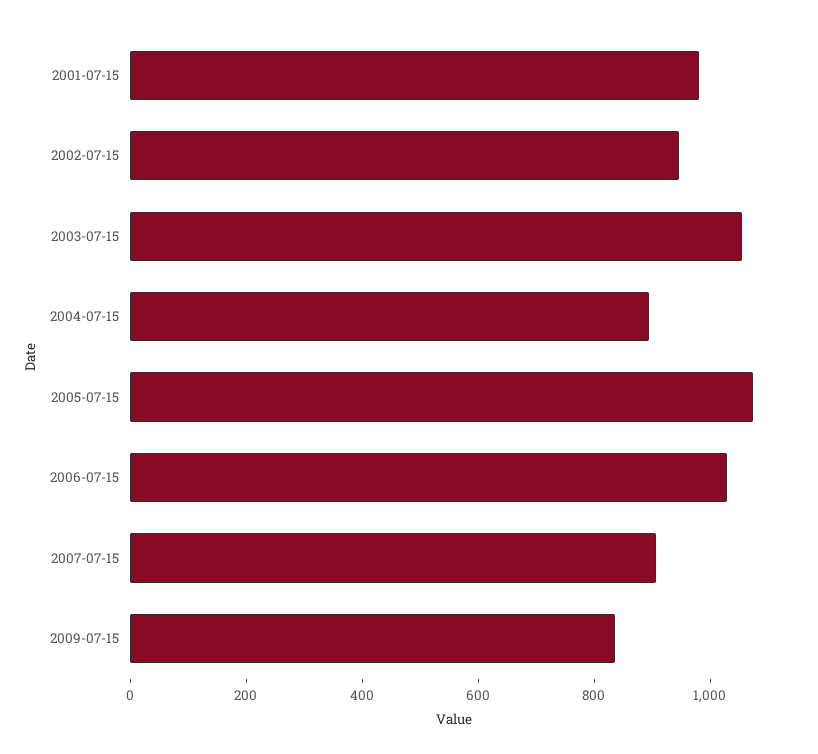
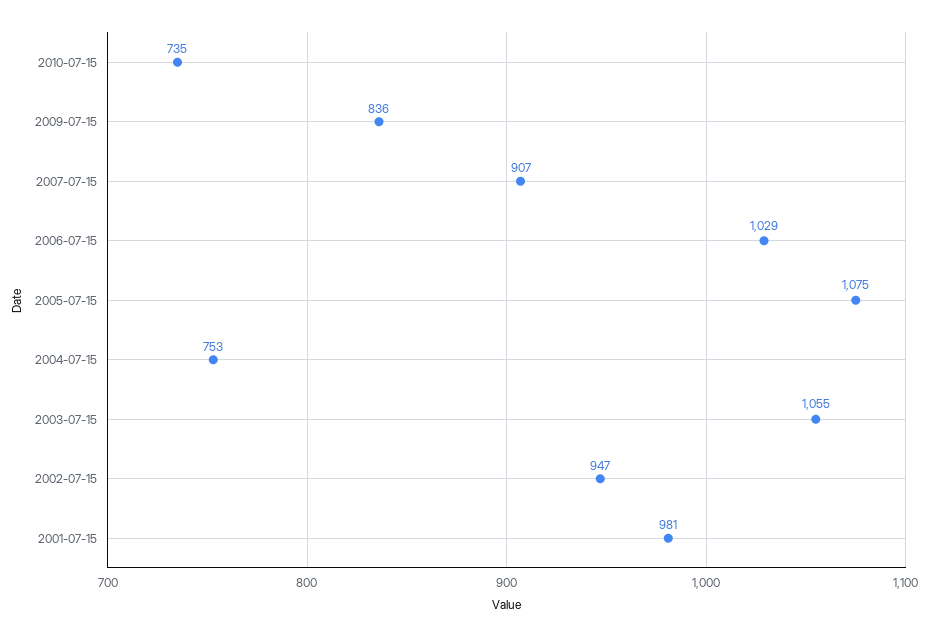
2004-07-15: 900 -> 753
2010-07-15: none -> 735

